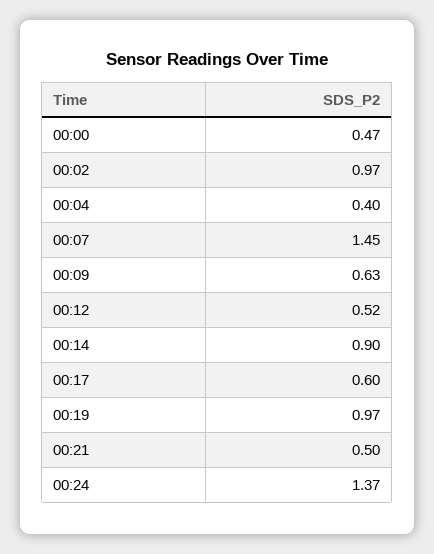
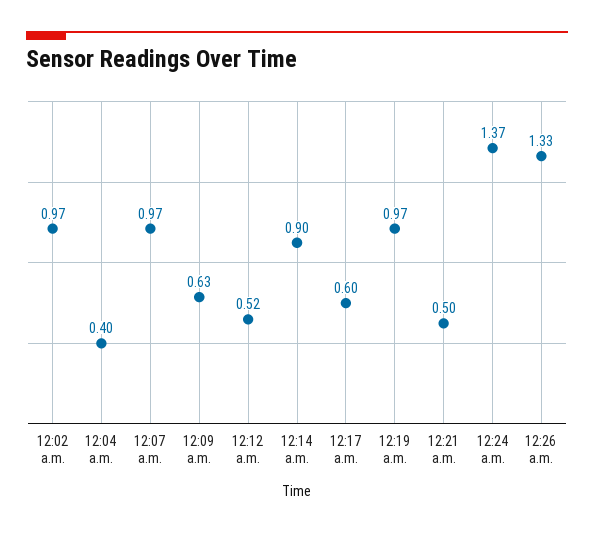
00:00: 0.47 -> none
00:07: 1.45 -> 0.97
12:26 a.m.: none -> 1.33

